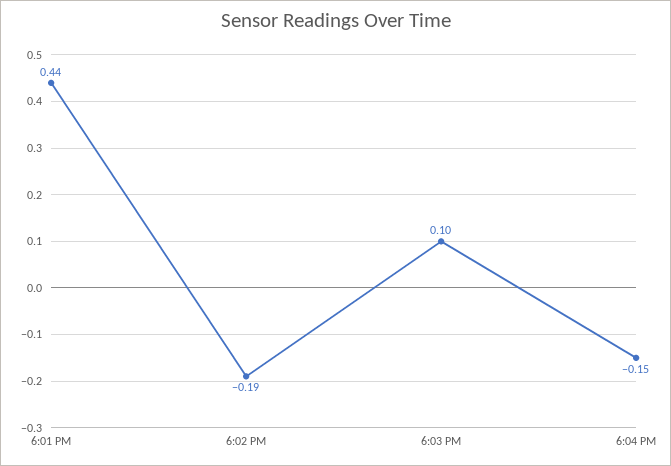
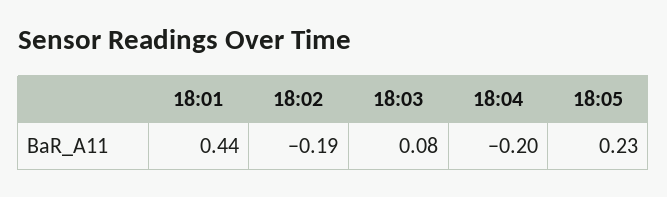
6:03 PM: 0.1 -> 0.08
6:04 PM: -0.15 -> -0.2
18:05: none -> 0.23

